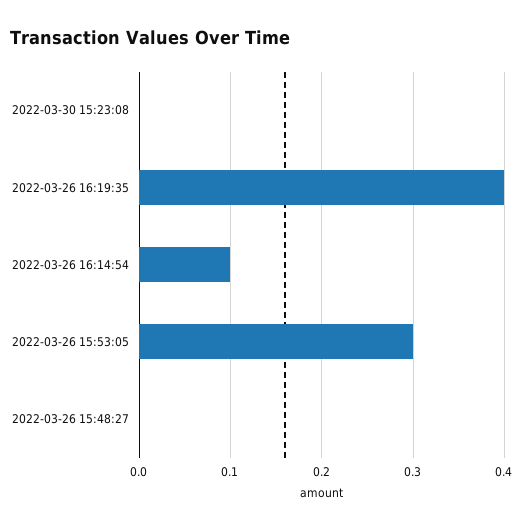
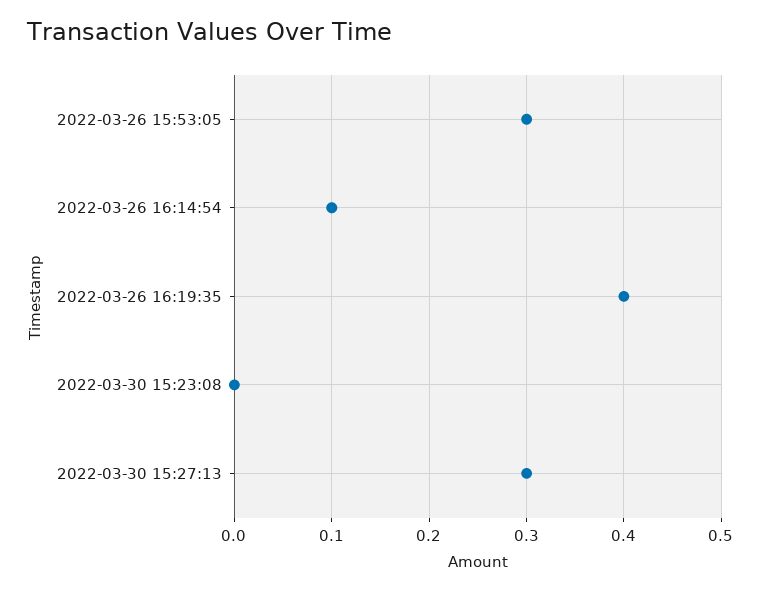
2022-03-26 15:48:27: 0 -> none
2022-03-30 15:27:13: none -> 0.3

